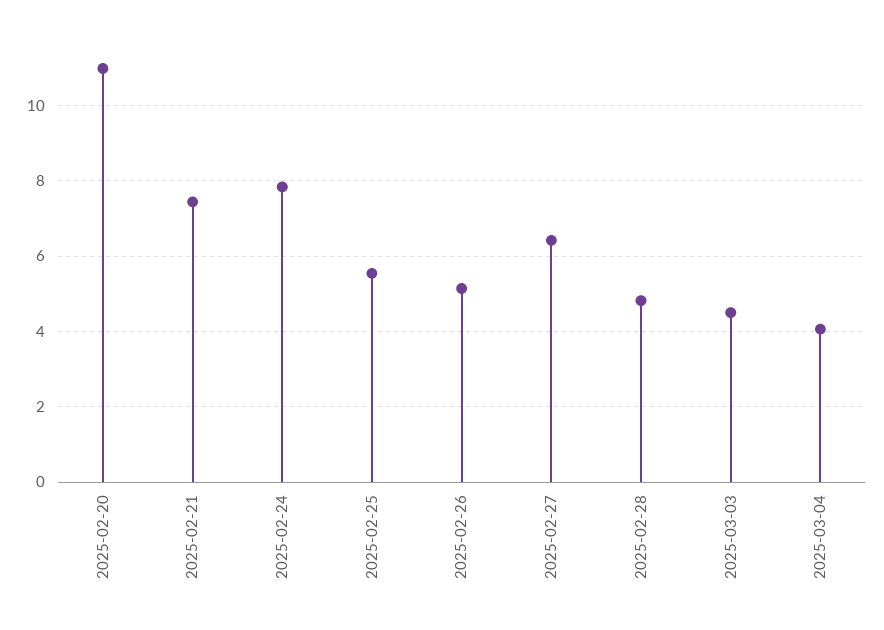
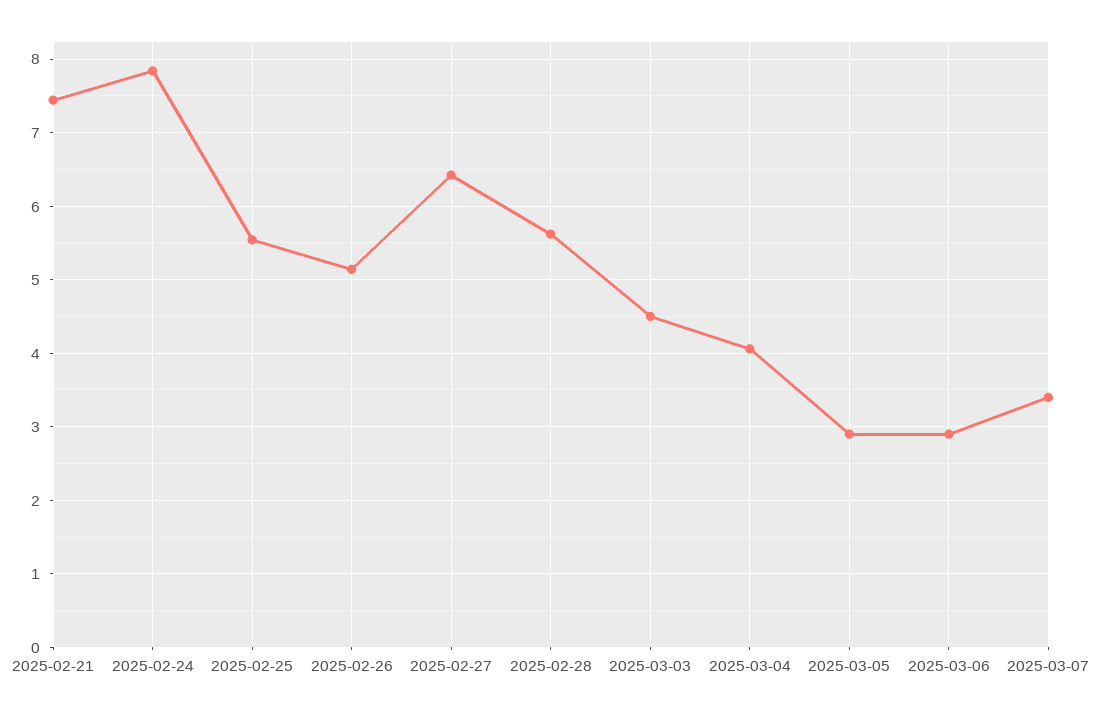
2025-02-20: 11 -> none
2025-02-28: 4.8 -> 5.6
2025-03-05: none -> 2.9
2025-03-06: none -> 2.9
2025-03-07: none -> 3.4

